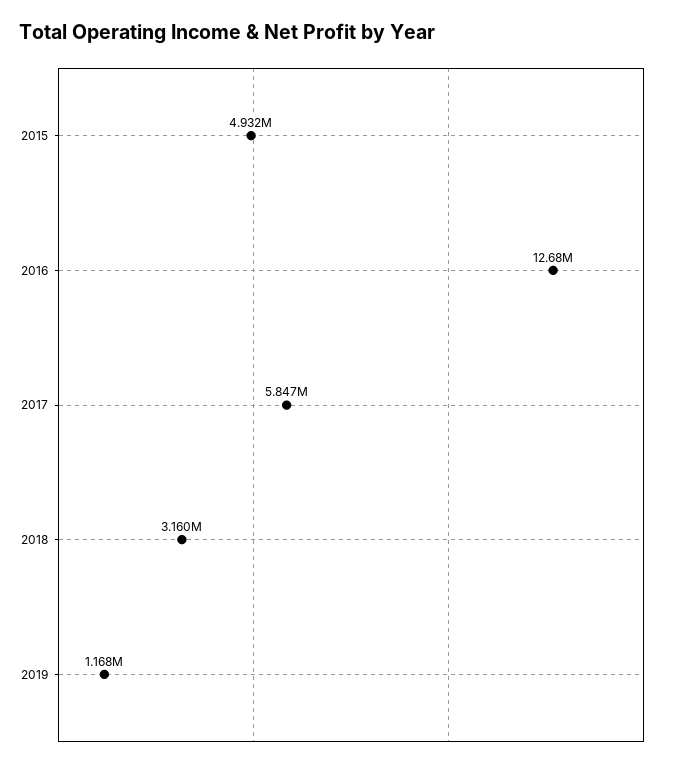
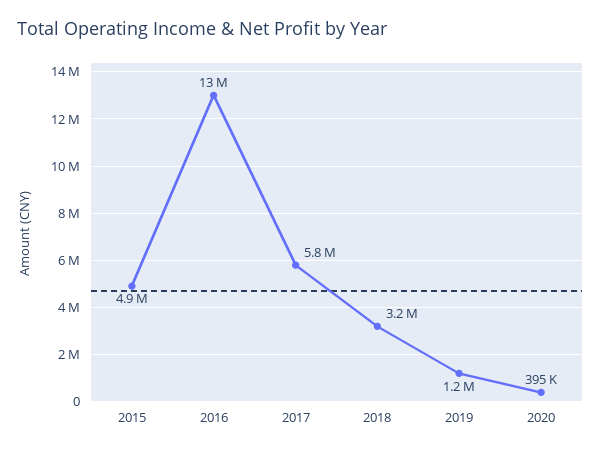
2020: none -> 395000

